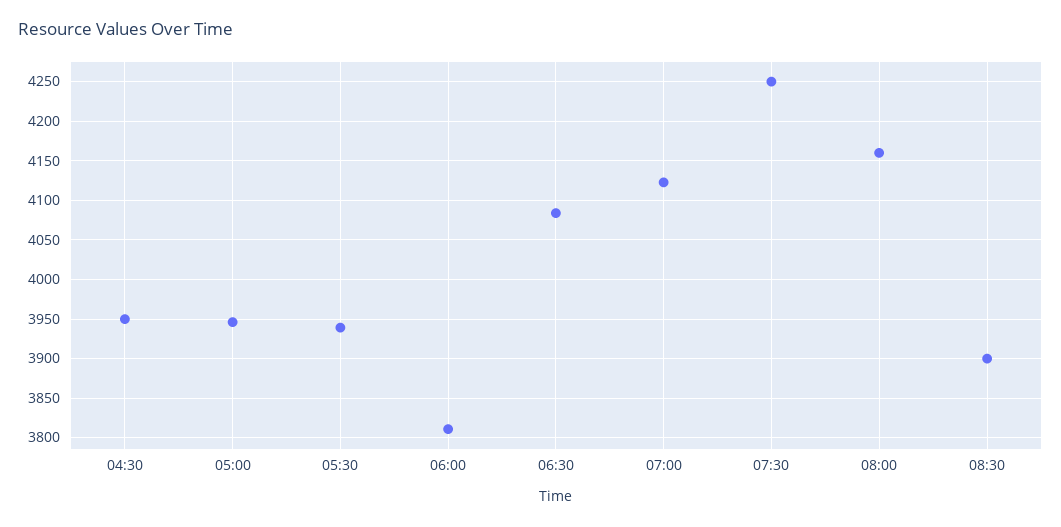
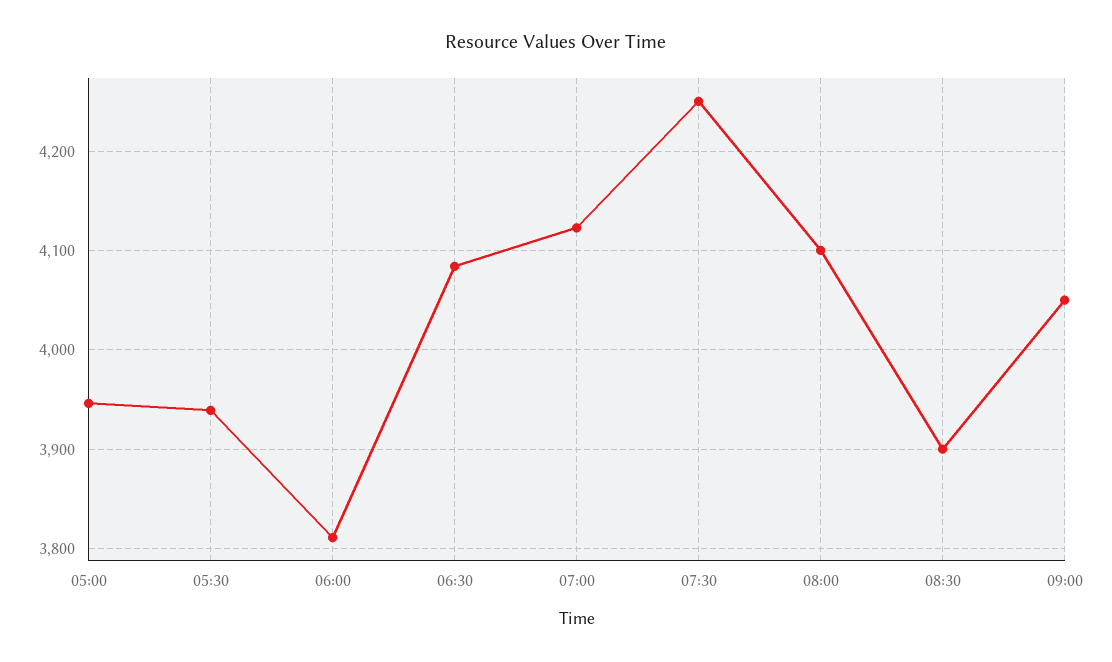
04:30: 3950 -> none
08:00: 4160 -> 4100
09:00: none -> 4050

